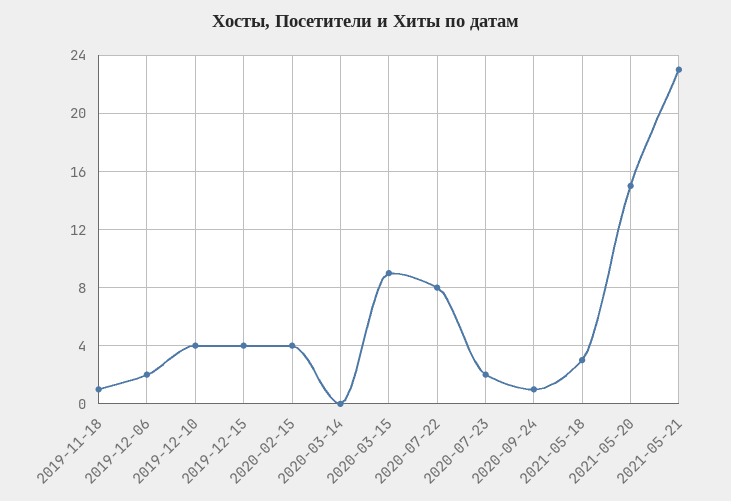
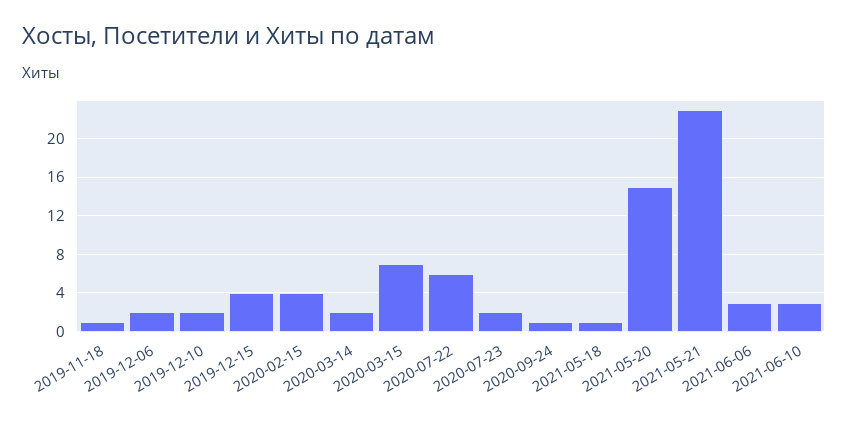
2019-12-10: 4 -> 2
2020-03-14: 0 -> 2
2020-03-15: 9 -> 7
2020-07-22: 8 -> 6
2021-05-18: 3 -> 1
2021-06-06: none -> 3
2021-06-10: none -> 3

